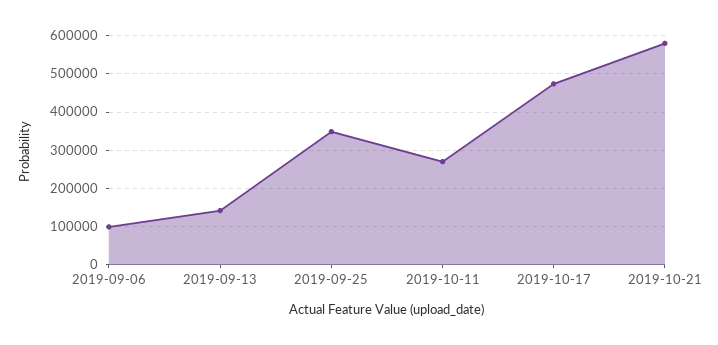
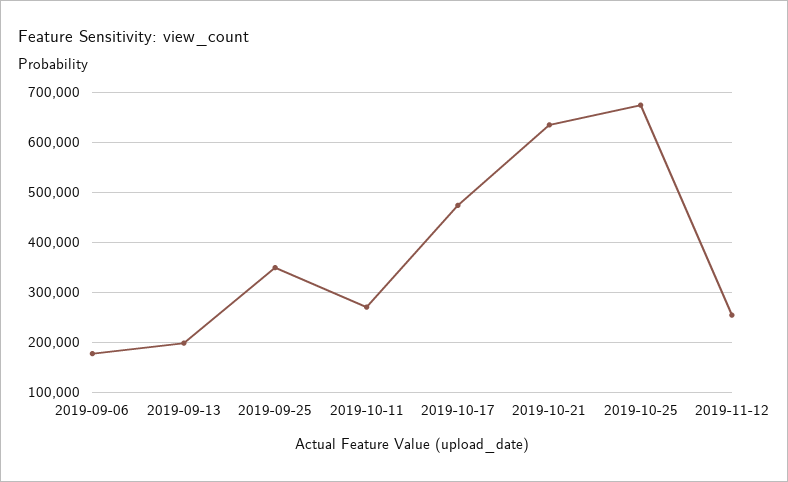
2019-09-06: 100000 -> 180000
2019-09-13: 140000 -> 200000
2019-10-21: 580000 -> 640000
2019-10-25: none -> 680000
2019-11-12: none -> 260000

